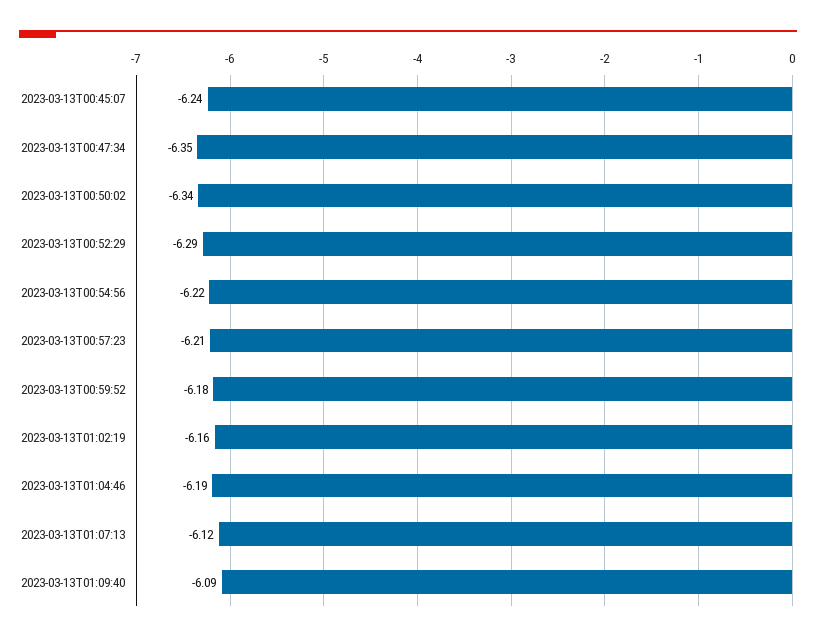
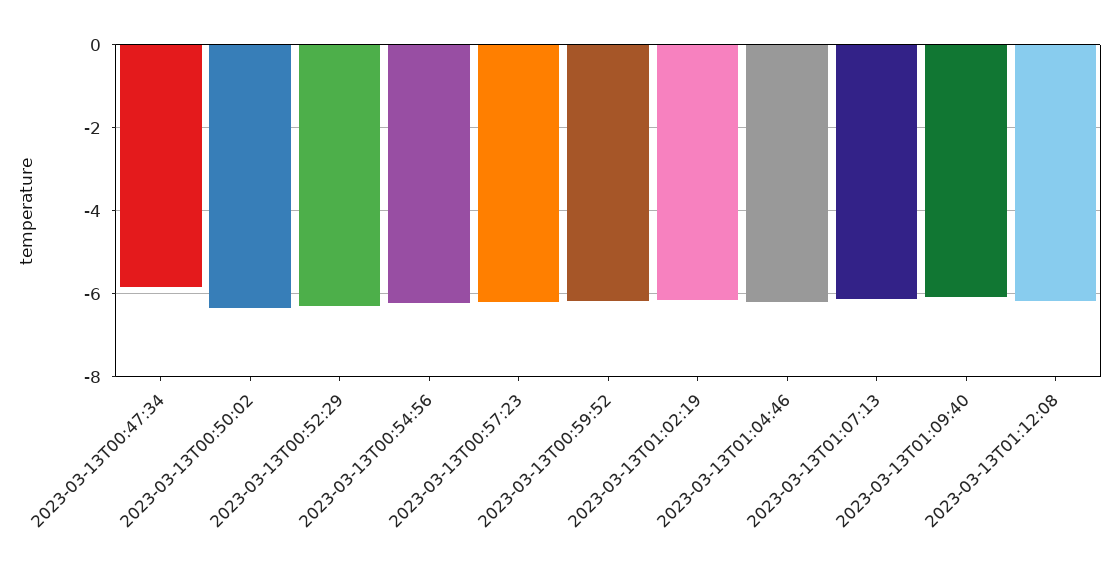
2023-03-13T00:45:07: -6.24 -> none
2023-03-13T00:47:34: -6.35 -> -5.8
2023-03-13T01:12:08: none -> -6.2

